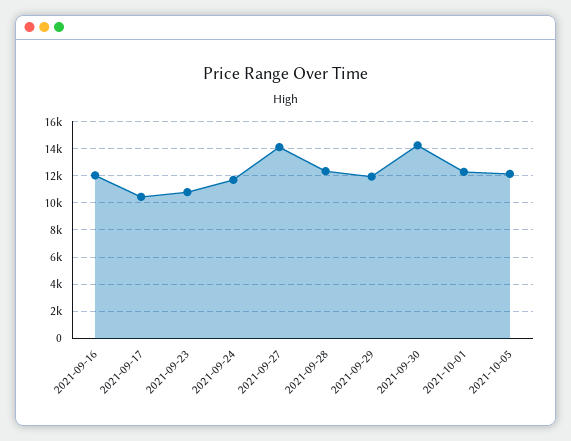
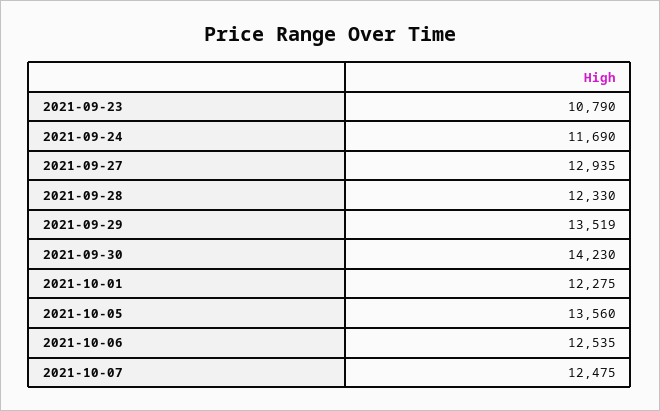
2021-09-16: 12000 -> none
2021-09-17: 10500 -> none
2021-09-27: 14000 -> 12935
2021-09-29: 12000 -> 13519
2021-10-05: 12000 -> 13560
2021-10-06: none -> 12535
2021-10-07: none -> 12475

